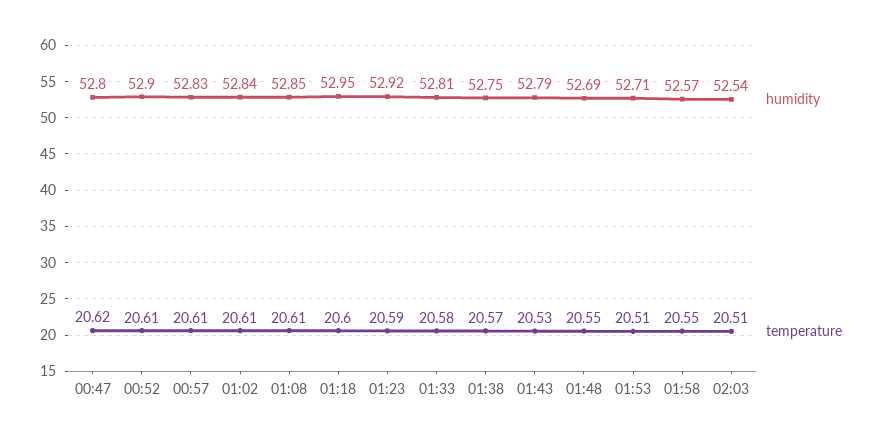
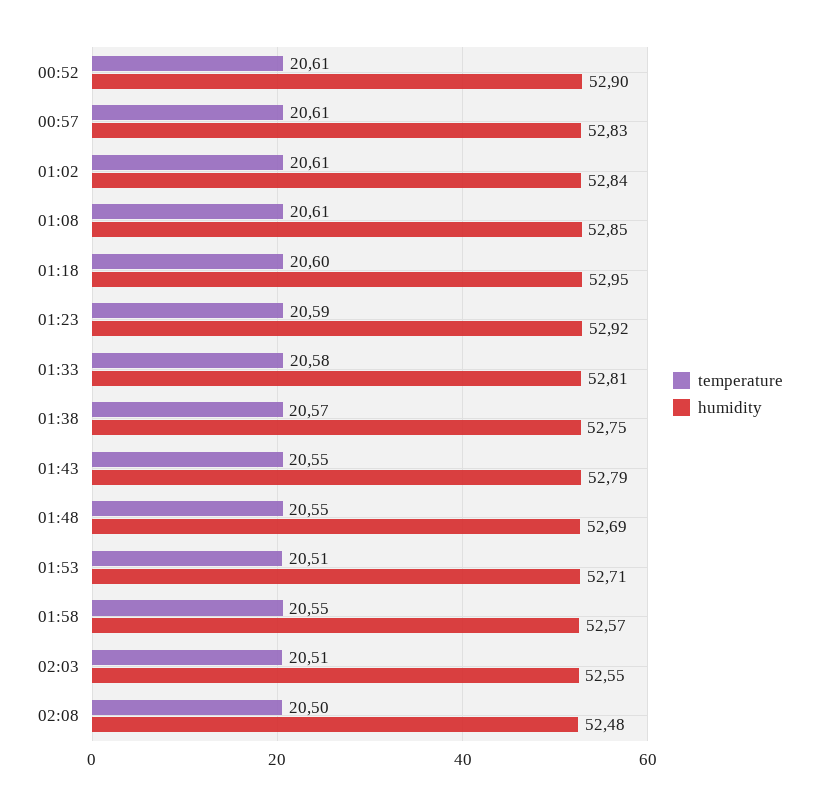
humidity, 00:47: 52.8 -> none
temperature, 00:47: 20.62 -> none
temperature, 01:43: 20.53 -> 20.55
humidity, 02:03: 52.54 -> 52.55
temperature, 02:08: none -> 20.5
humidity, 02:08: none -> 52.48

